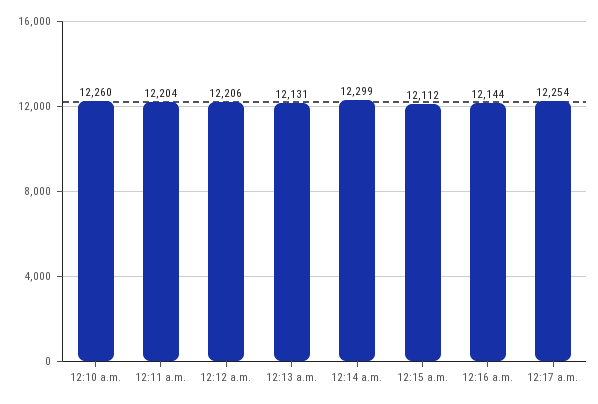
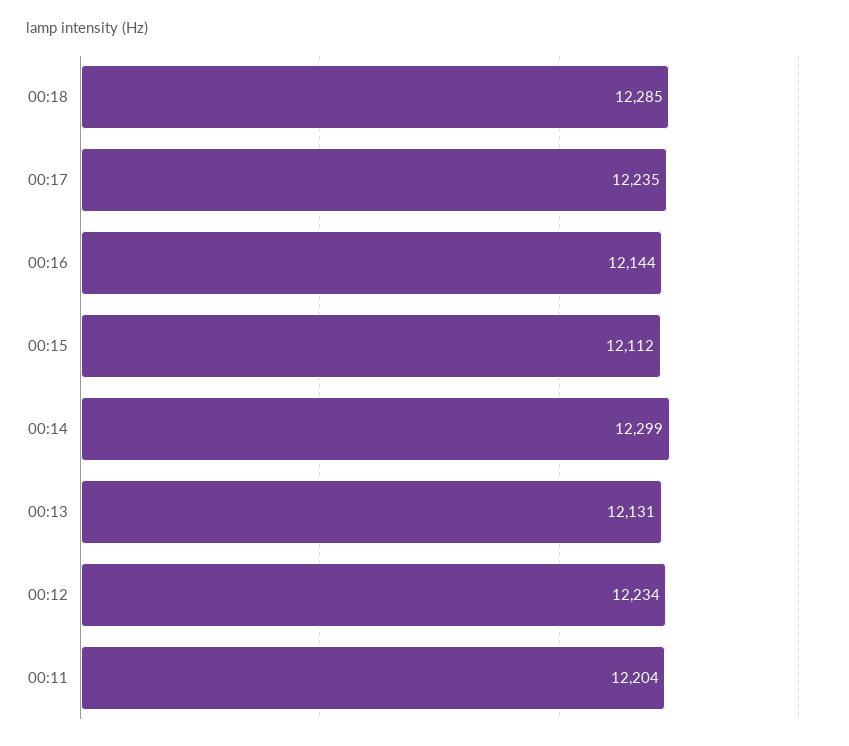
12:10 a.m.: 12260 -> none
12:12 a.m.: 12206 -> 12234
12:17 a.m.: 12254 -> 12235
00:18: none -> 12285

